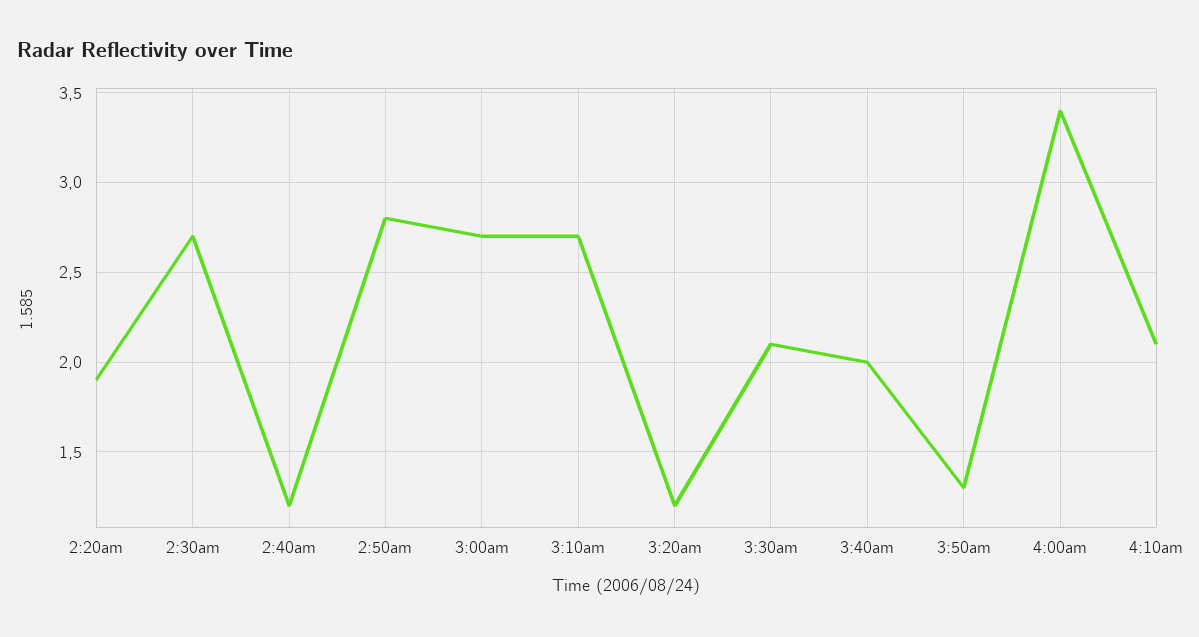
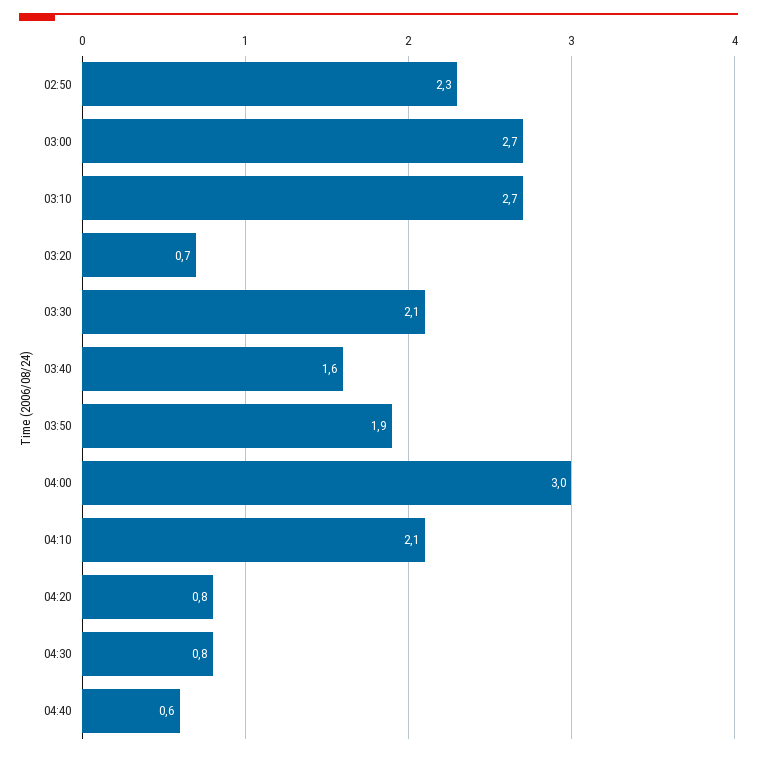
2:20am: 1.9 -> none
2:30am: 2.7 -> none
2:40am: 1.2 -> none
2:50am: 2.8 -> 2.3
3:20am: 1.2 -> 0.7
3:40am: 2 -> 1.6
3:50am: 1.3 -> 1.9
4:00am: 3.4 -> 3
04:20: none -> 0.8
04:30: none -> 0.8
04:40: none -> 0.6

